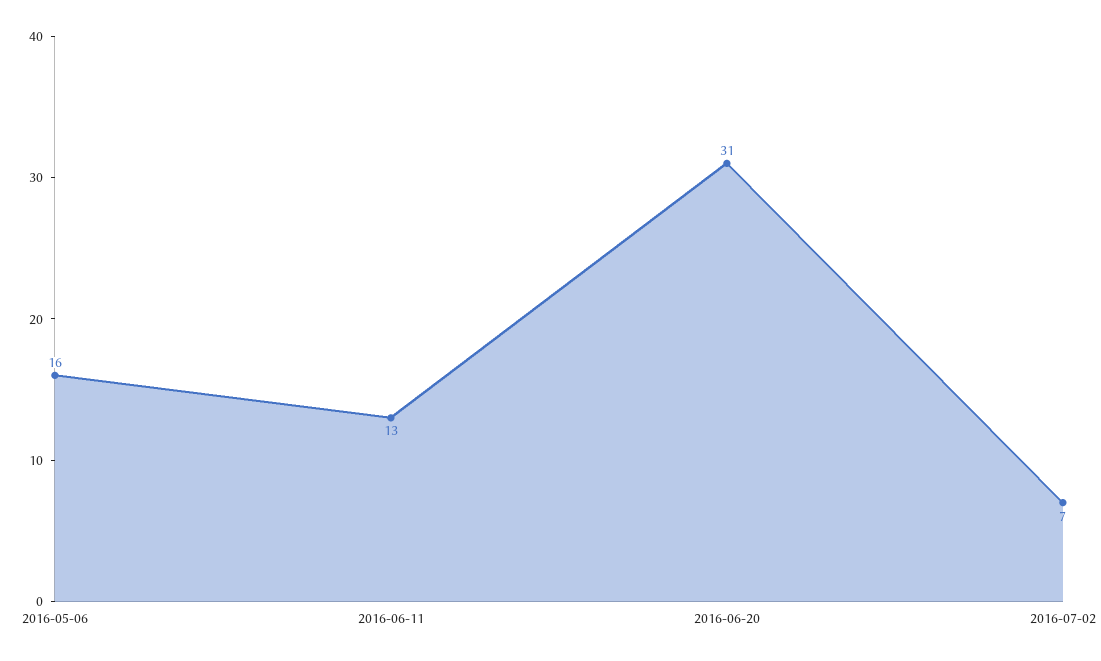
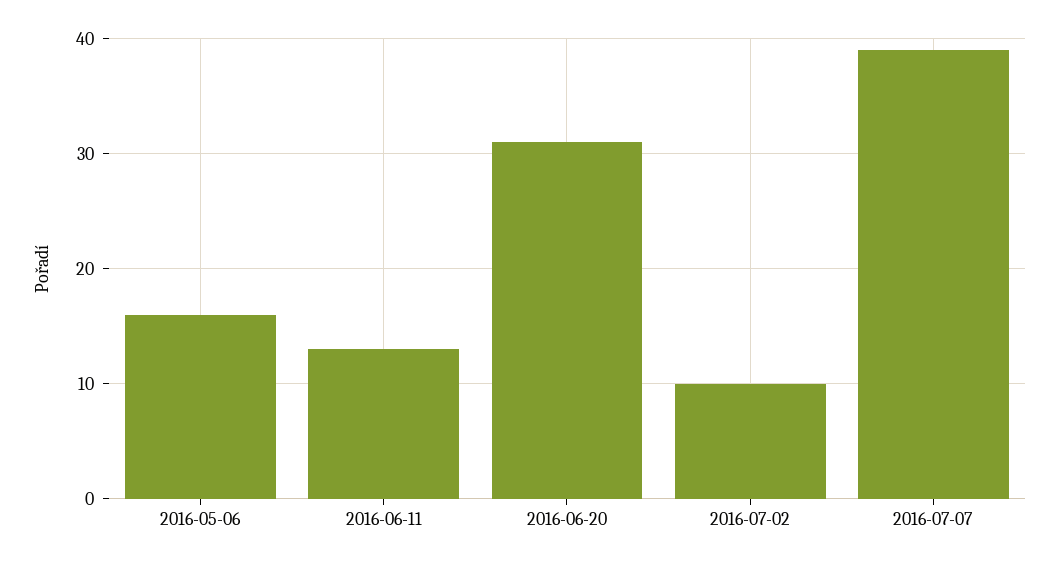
2016-07-02: 7 -> 10
2016-07-07: none -> 39

